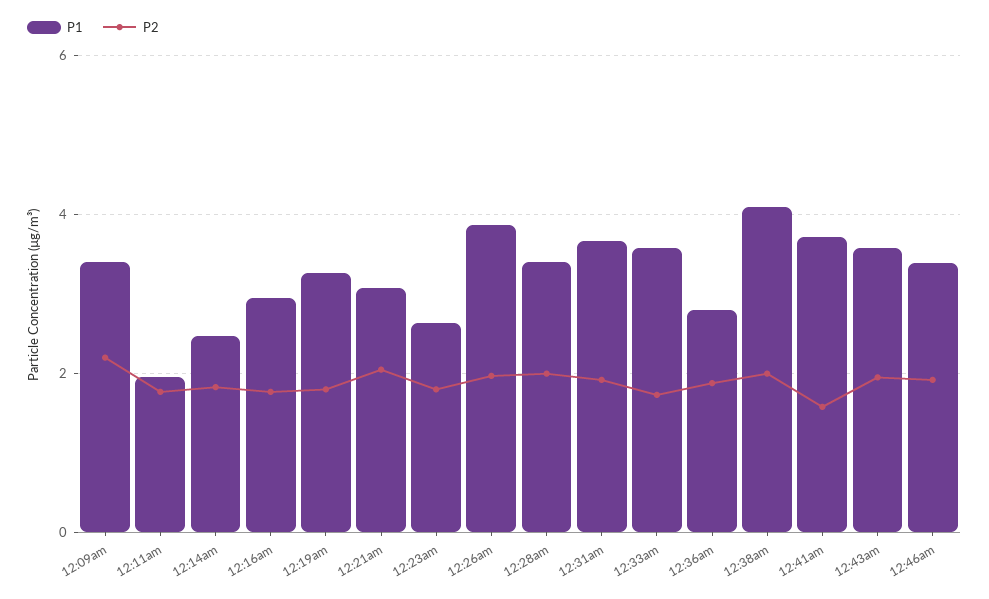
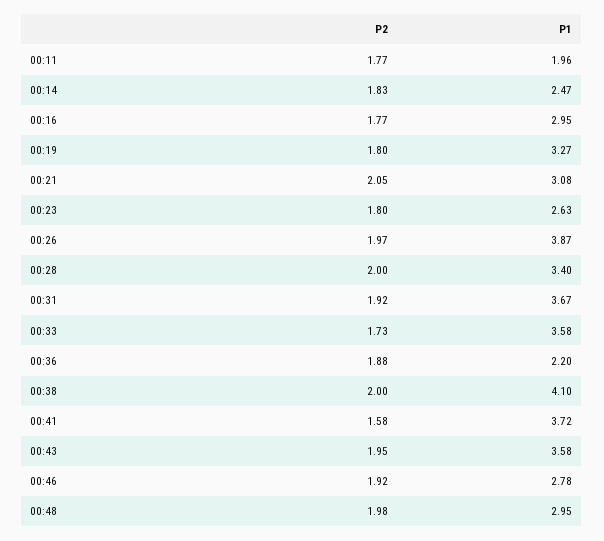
P1, 12:09am: 3.4 -> none
P2, 12:09am: 2.2 -> none
P1, 12:36am: 2.8 -> 2.2
P1, 12:46am: 3.4 -> 2.78
P2, 00:48: none -> 1.98
P1, 00:48: none -> 2.95

